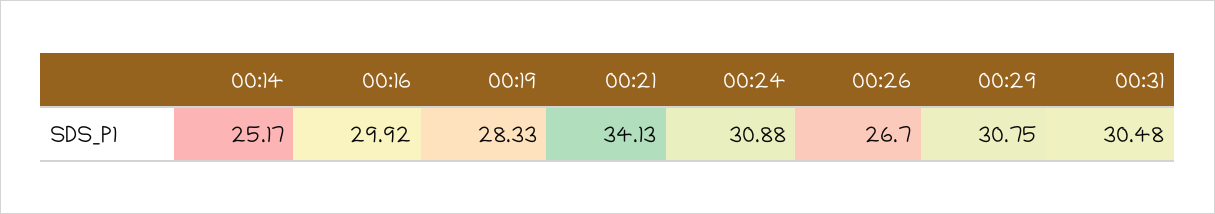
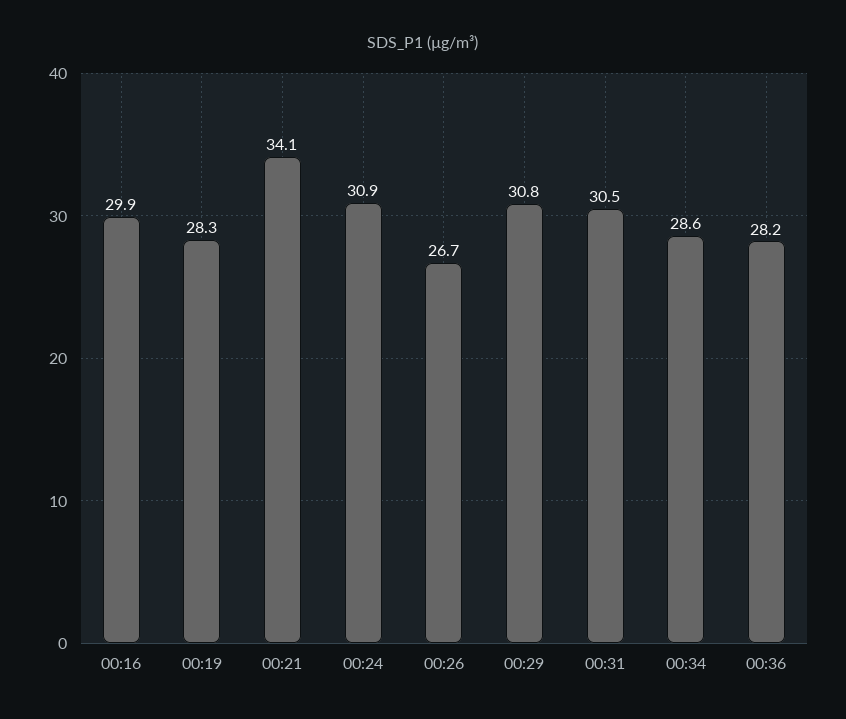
00:14: 25.17 -> none
00:34: none -> 28.6
00:36: none -> 28.2

